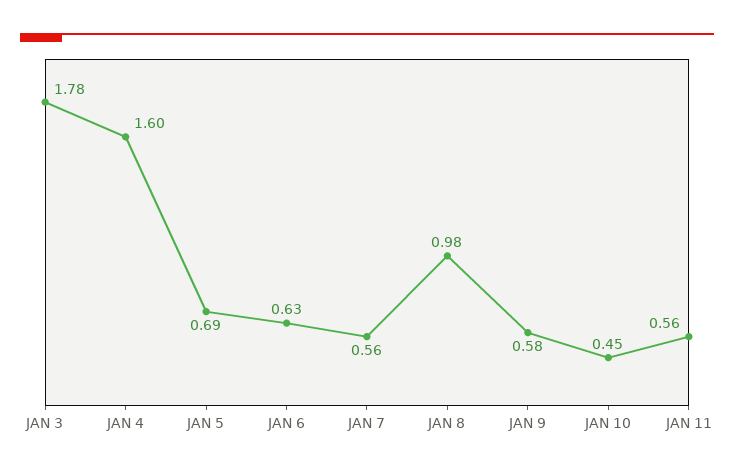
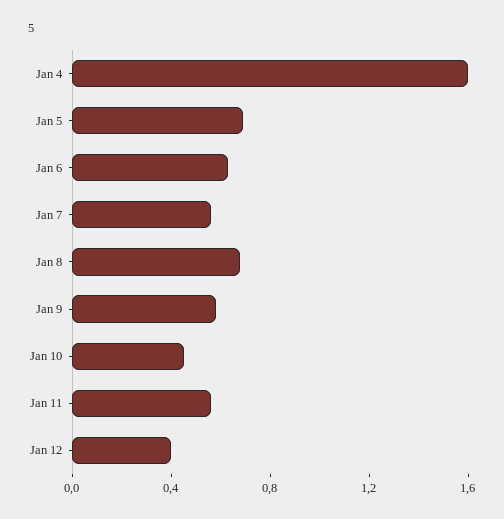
JAN 3: 1.78 -> none
JAN 8: 0.98 -> 0.7
Jan 12: none -> 0.4

